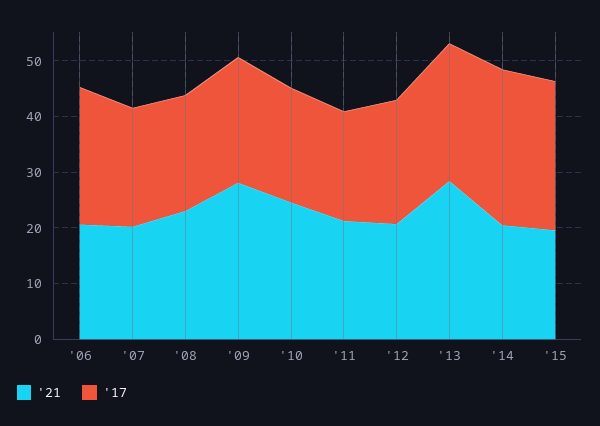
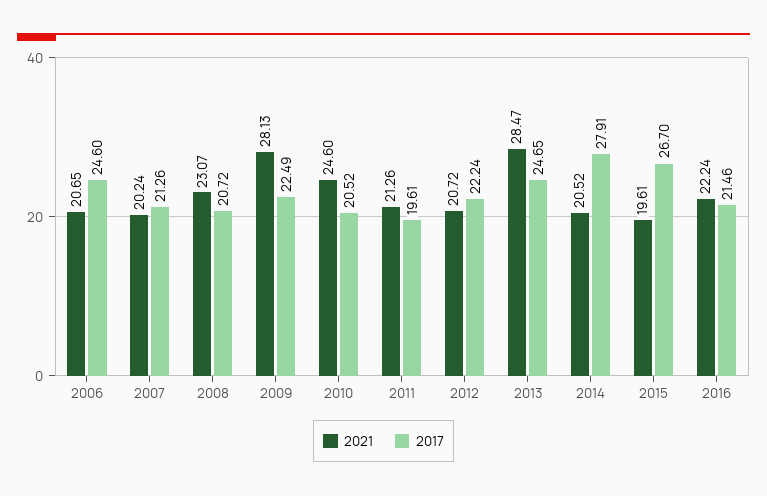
'21, 2016: none -> 22.24
'17, 2016: none -> 21.46

